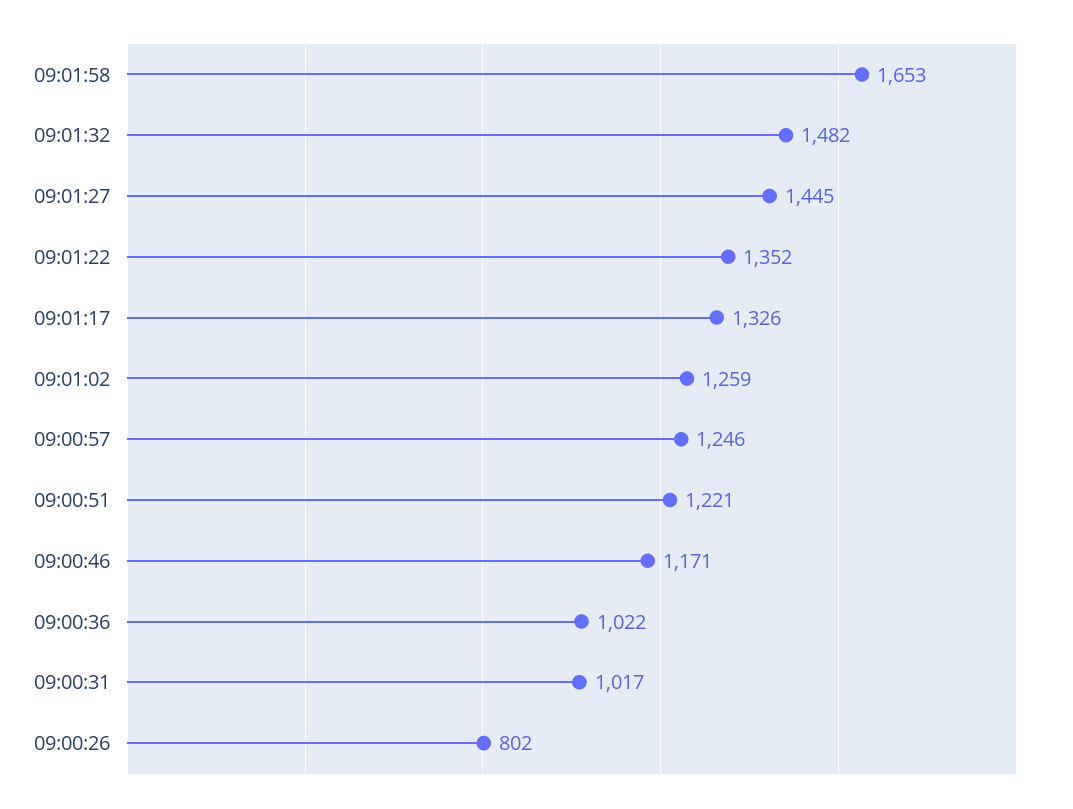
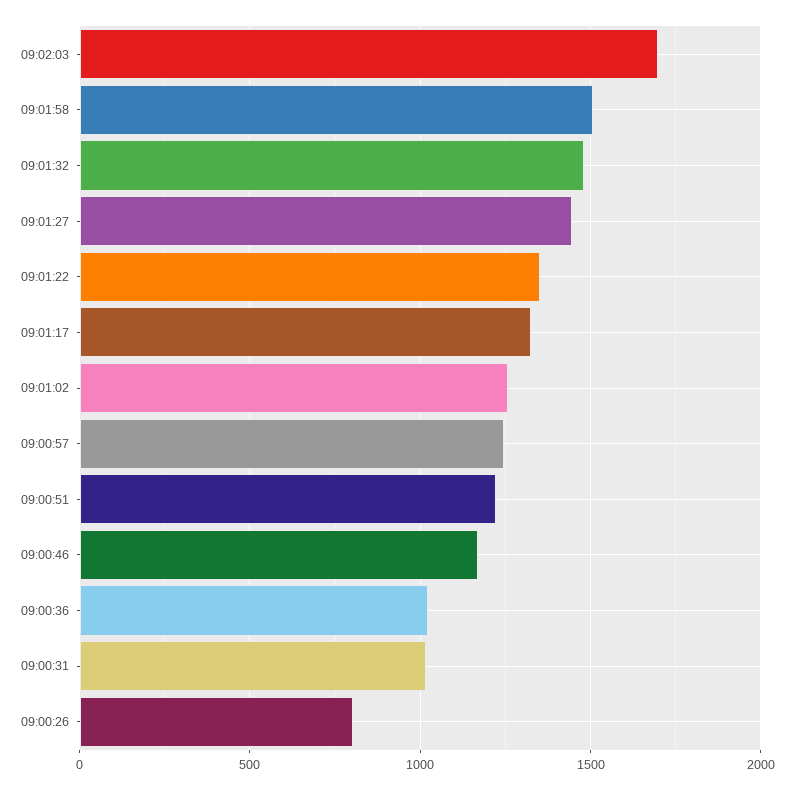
09:01:58: 1653 -> 1500
09:02:03: none -> 1700

